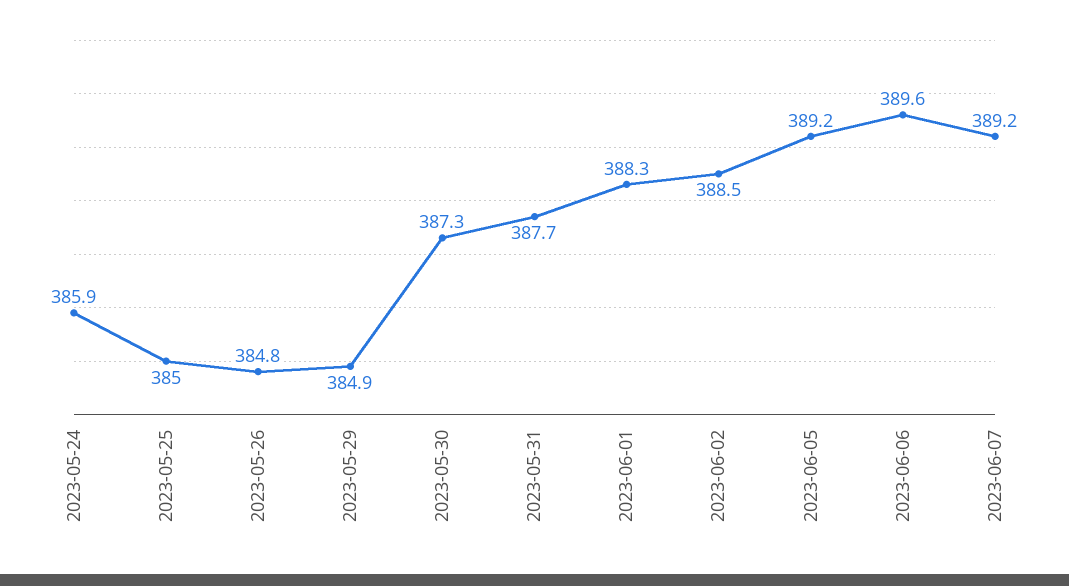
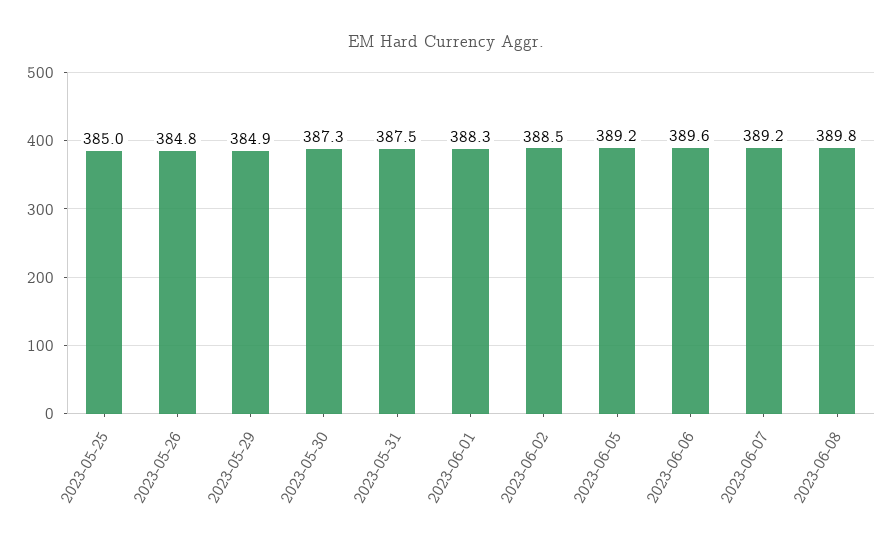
2023-05-24: 385.9 -> none
2023-05-31: 387.7 -> 387.5
2023-06-08: none -> 389.8

